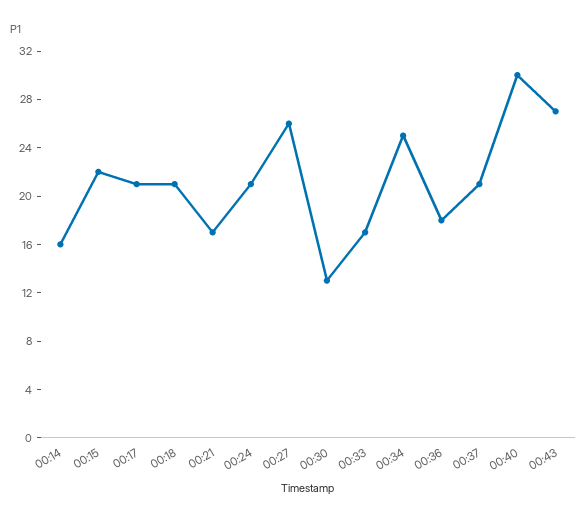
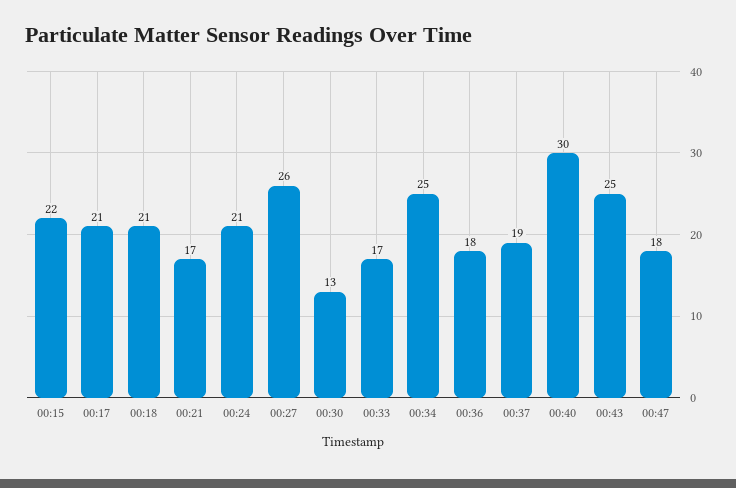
00:14: 16 -> none
00:37: 21 -> 19
00:43: 27 -> 25
00:47: none -> 18

